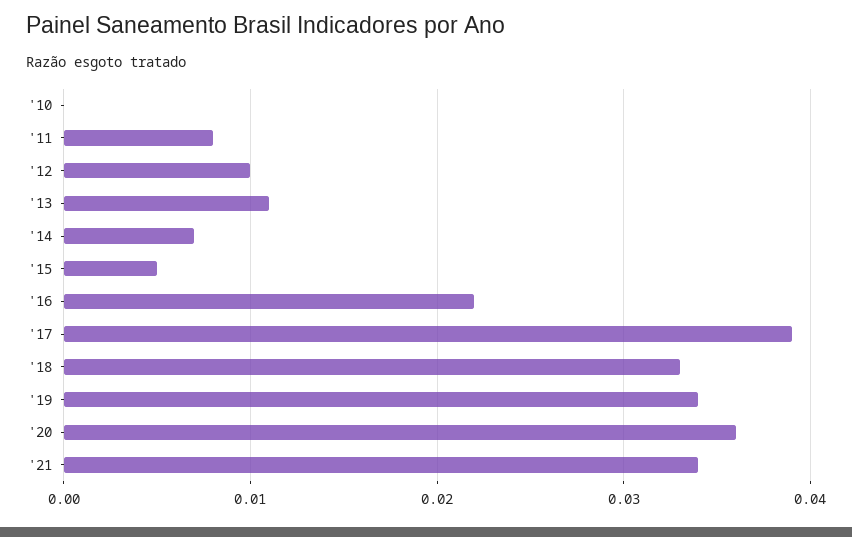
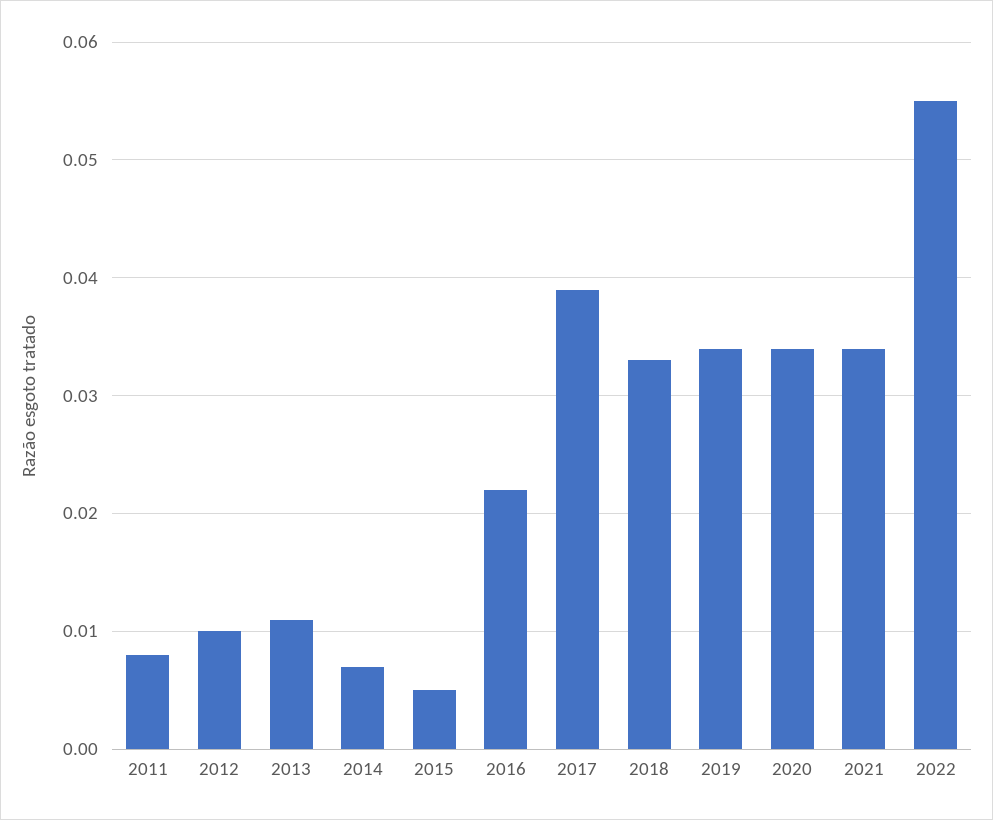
'10: 0 -> none
'20: 0.036 -> 0.034
2022: none -> 0.055

